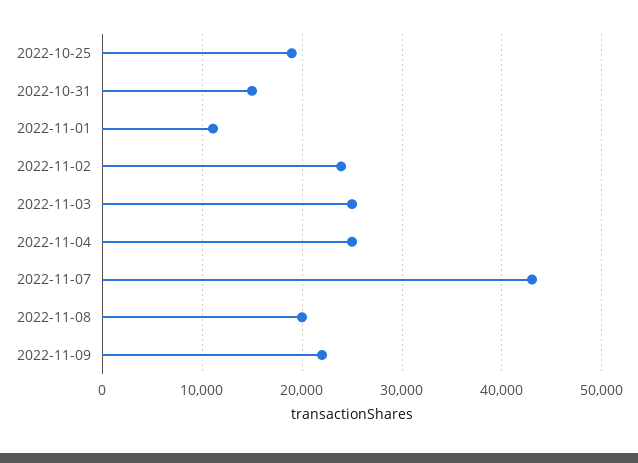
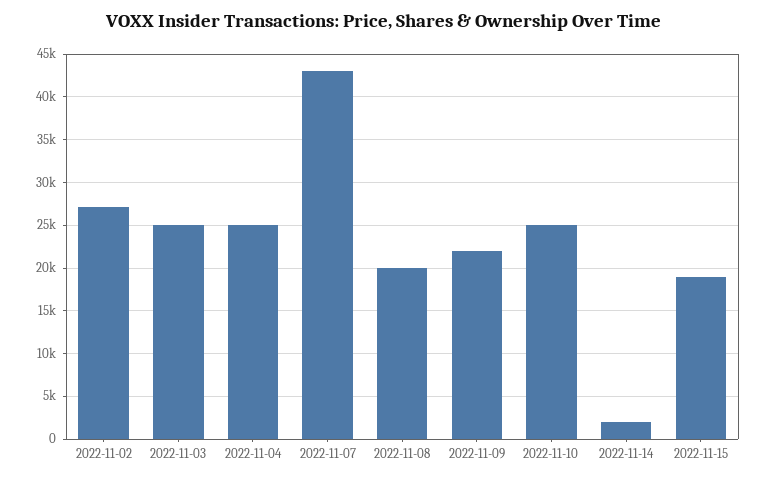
2022-10-25: 19000 -> none
2022-10-31: 15000 -> none
2022-11-01: 11000 -> none
2022-11-02: 24000 -> 27000
2022-11-10: none -> 25000
2022-11-14: none -> 2000
2022-11-15: none -> 19000

